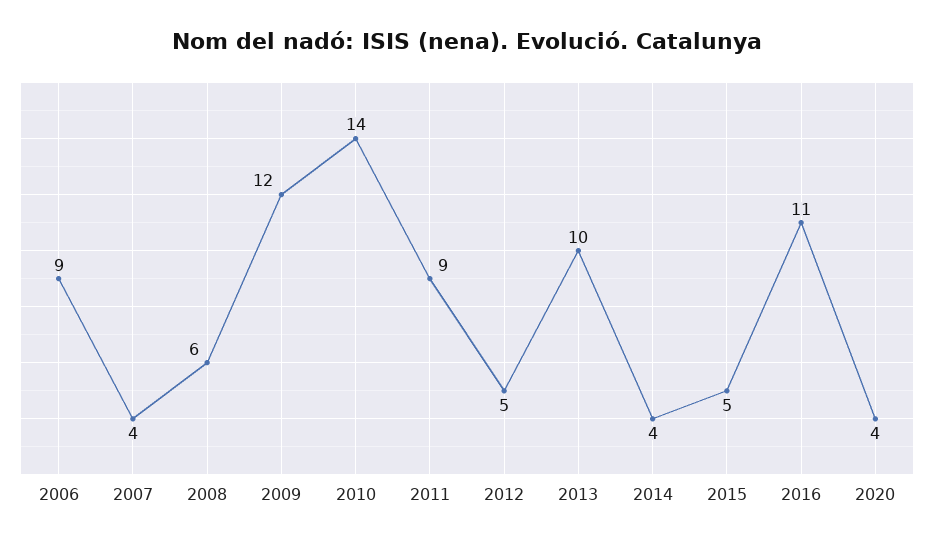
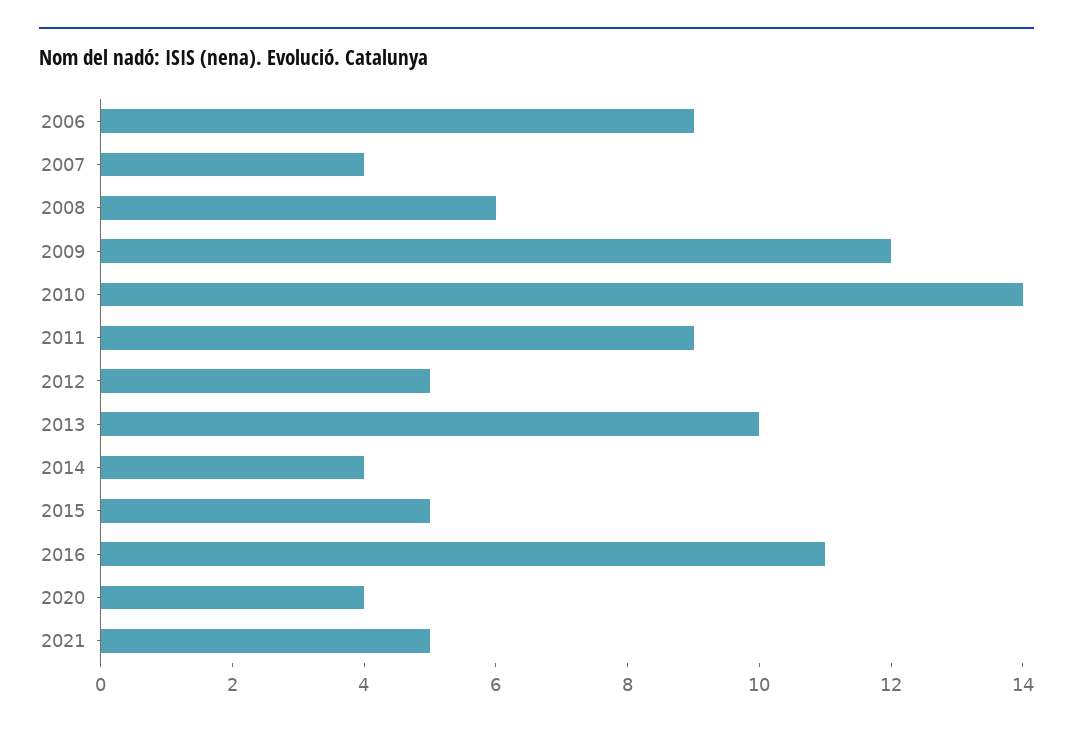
2021: none -> 5

